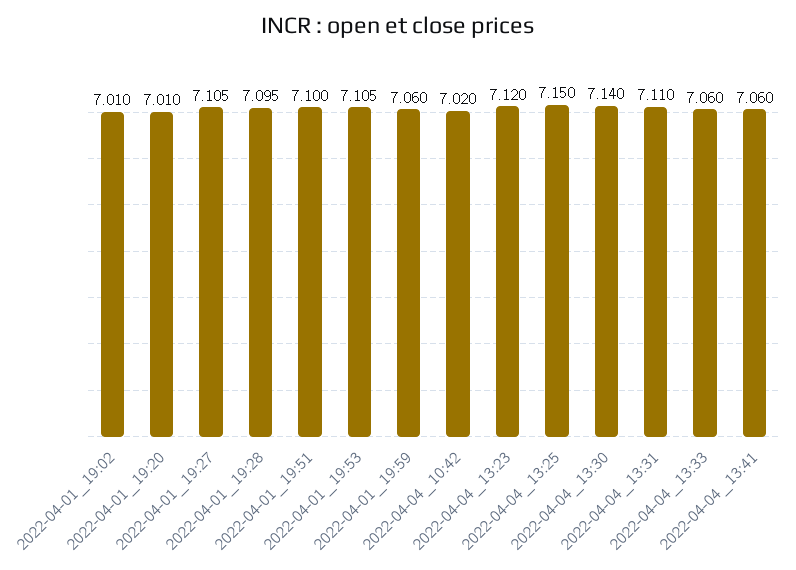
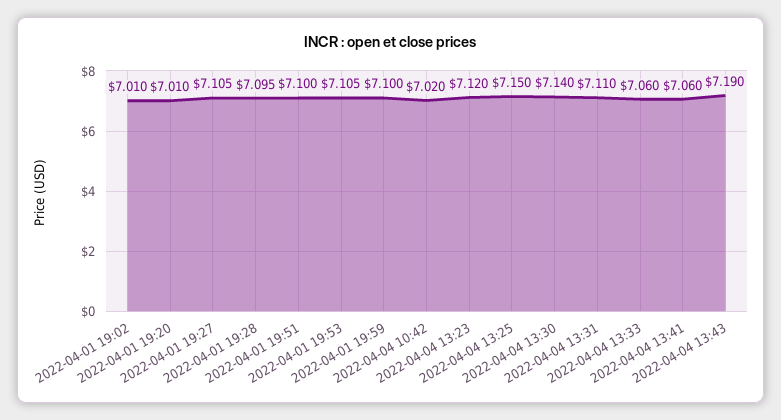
2022-04-01_19:59: 7.06 -> 7.1
2022-04-04 13:43: none -> 7.19

